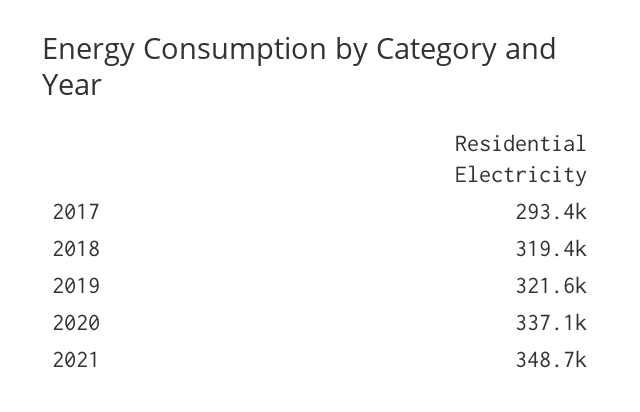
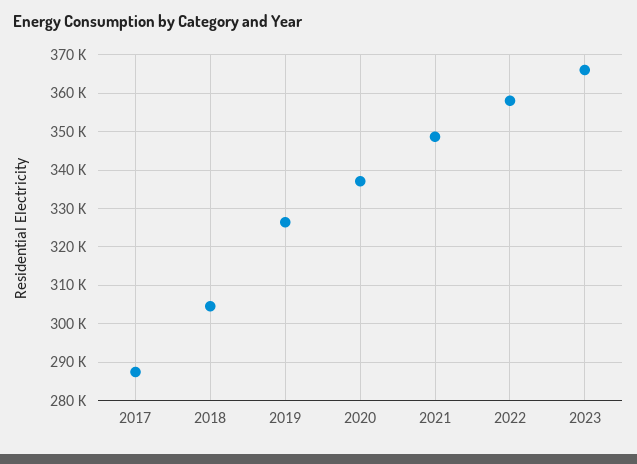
2017: 293400 -> 288000
2018: 319400 -> 304000
2019: 321600 -> 326000
2022: none -> 358000
2023: none -> 366000

